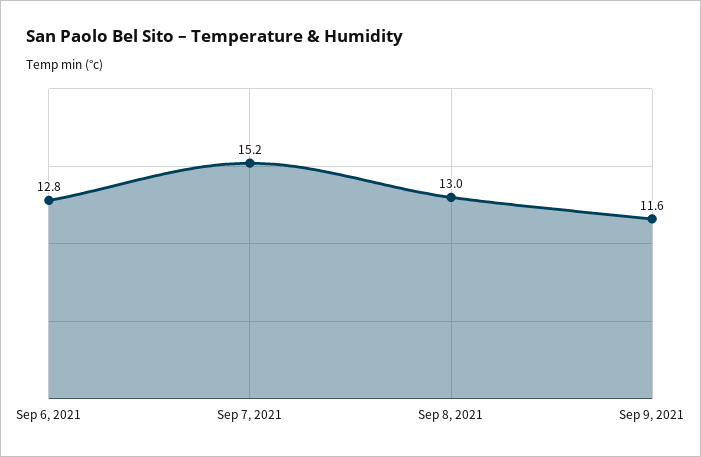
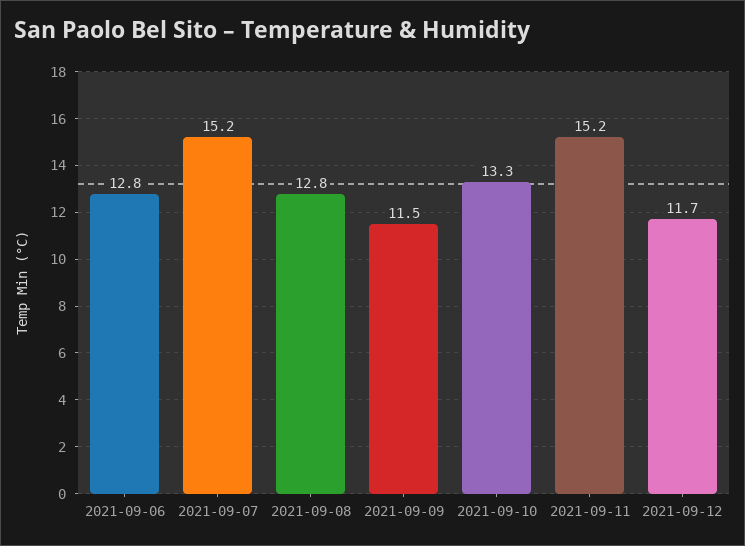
Sep 8, 2021: 13 -> 12.8
Sep 9, 2021: 11.6 -> 11.5
2021-09-10: none -> 13.3
2021-09-11: none -> 15.2
2021-09-12: none -> 11.7

